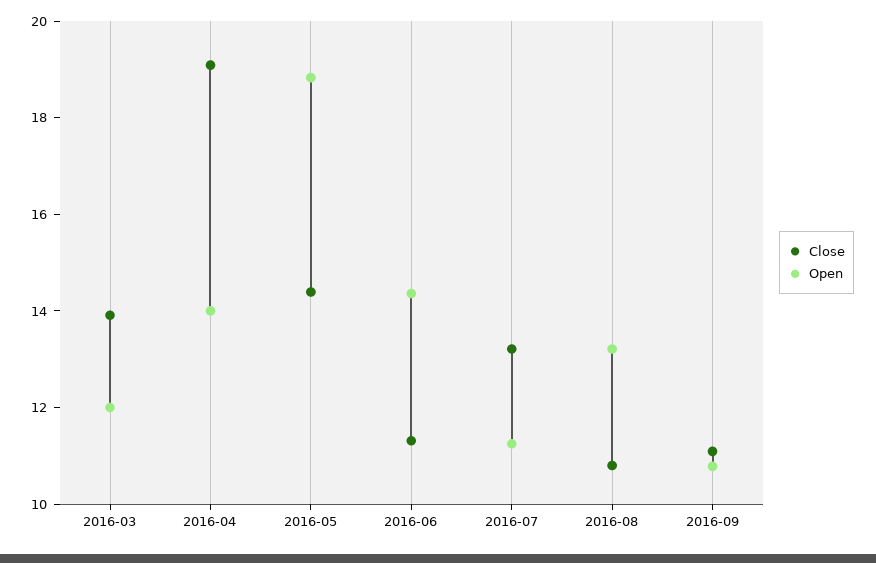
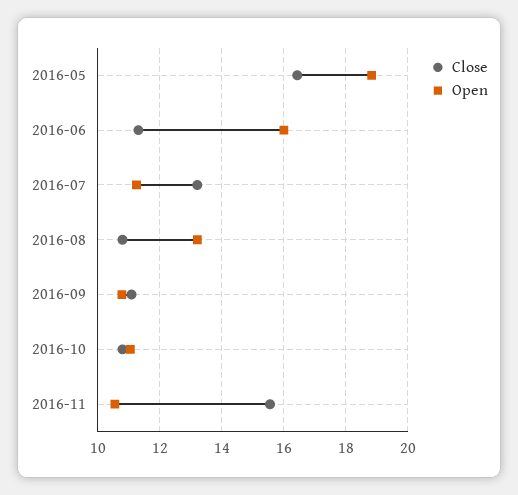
Close, 2016-03: 14 -> none
Open, 2016-03: 12 -> none
Close, 2016-04: 19 -> none
Open, 2016-04: 14 -> none
Close, 2016-05: 14.5 -> 16.4
Open, 2016-06: 14.5 -> 16
Close, 2016-10: none -> 10.8
Open, 2016-10: none -> 11
Close, 2016-11: none -> 15.6
Open, 2016-11: none -> 10.6

